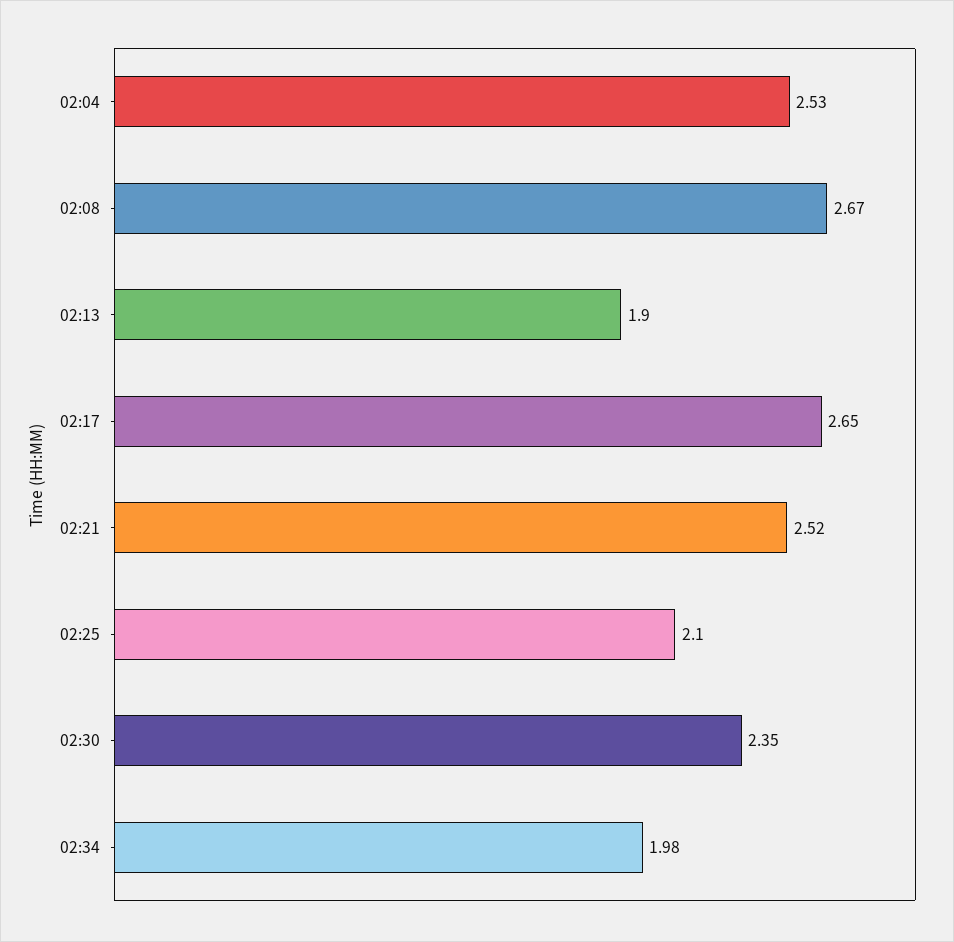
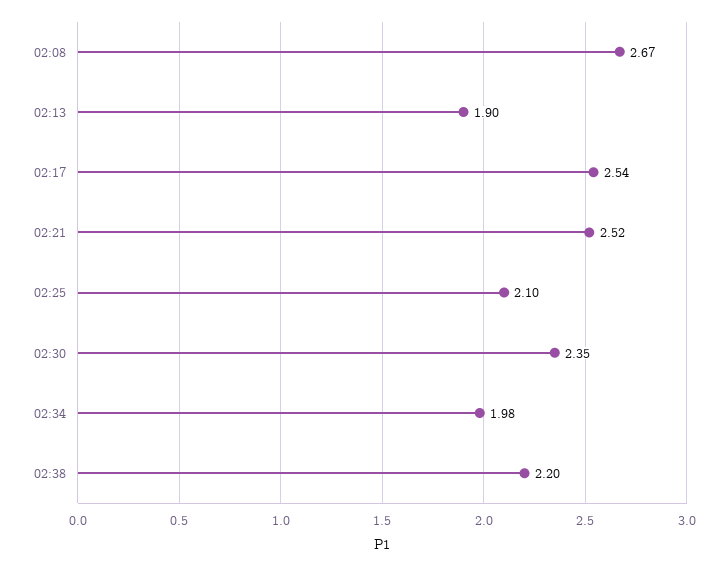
02:04: 2.53 -> none
02:17: 2.65 -> 2.54
02:38: none -> 2.2

